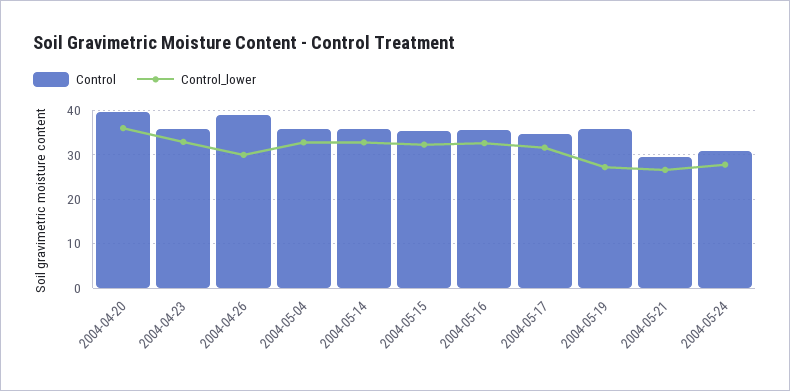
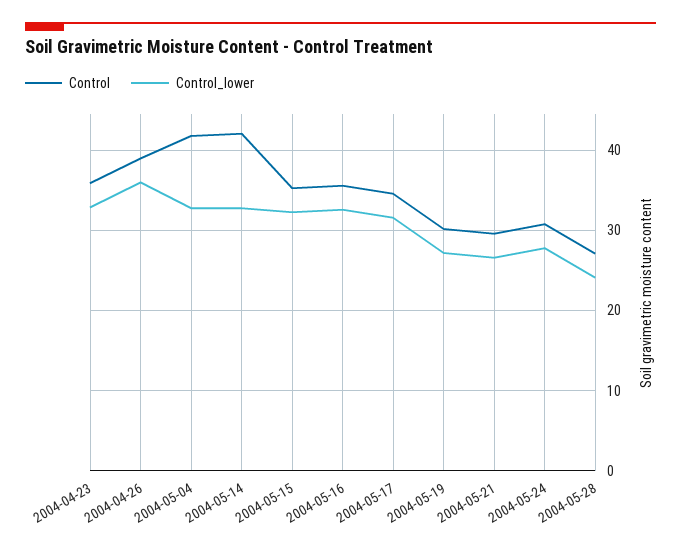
Control, 2004-04-20: 40 -> none
Control_lower, 2004-04-20: 36 -> none
Control_lower, 2004-04-26: 30 -> 36
Control, 2004-05-04: 36 -> 42
Control, 2004-05-14: 36 -> 42
Control, 2004-05-19: 36 -> 30
Control, 2004-05-28: none -> 27
Control_lower, 2004-05-28: none -> 24

